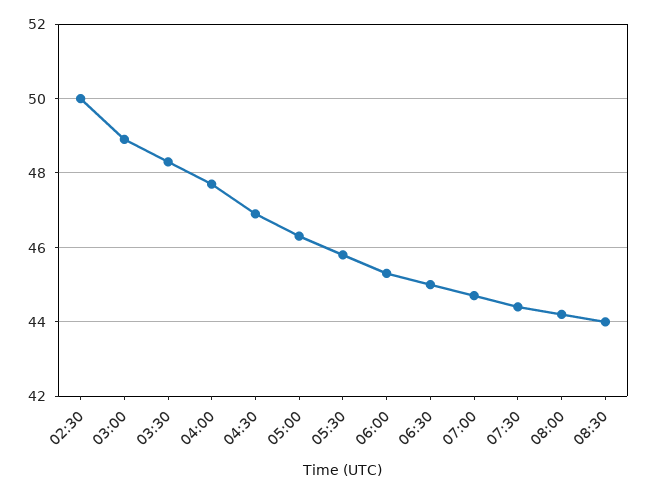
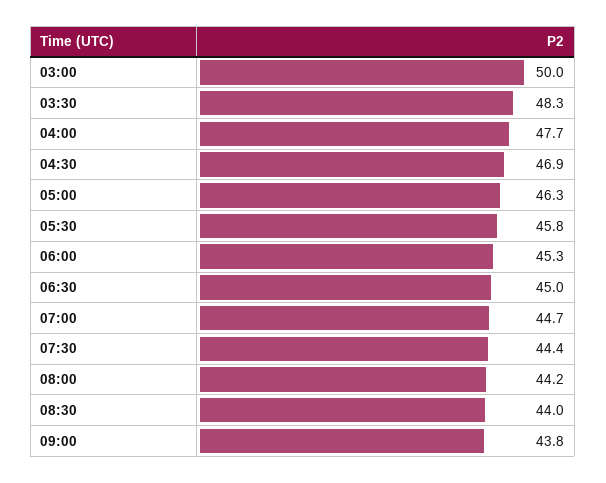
02:30: 50 -> none
03:00: 49 -> 50
09:00: none -> 43.8

